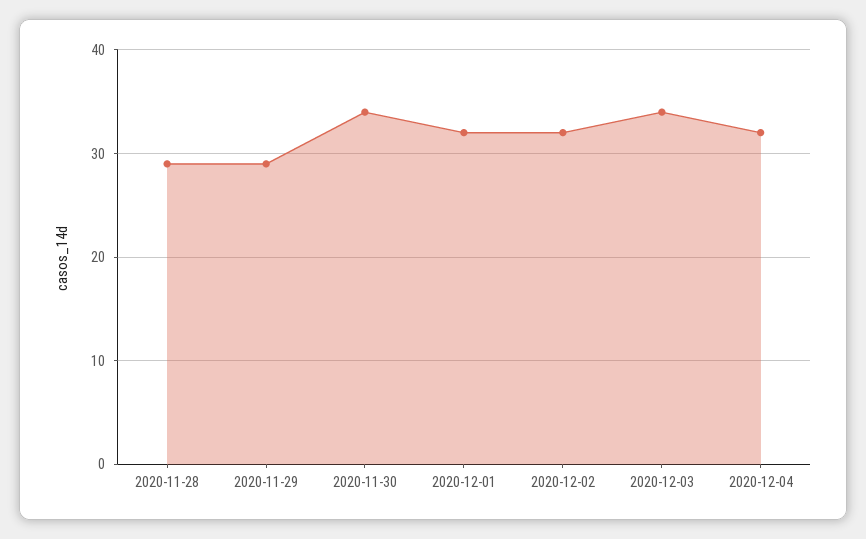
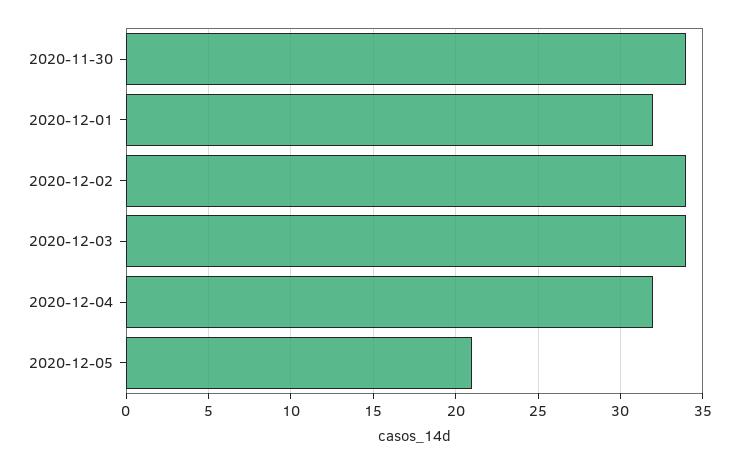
2020-11-28: 29 -> none
2020-11-29: 29 -> none
2020-12-02: 32 -> 34
2020-12-05: none -> 21

